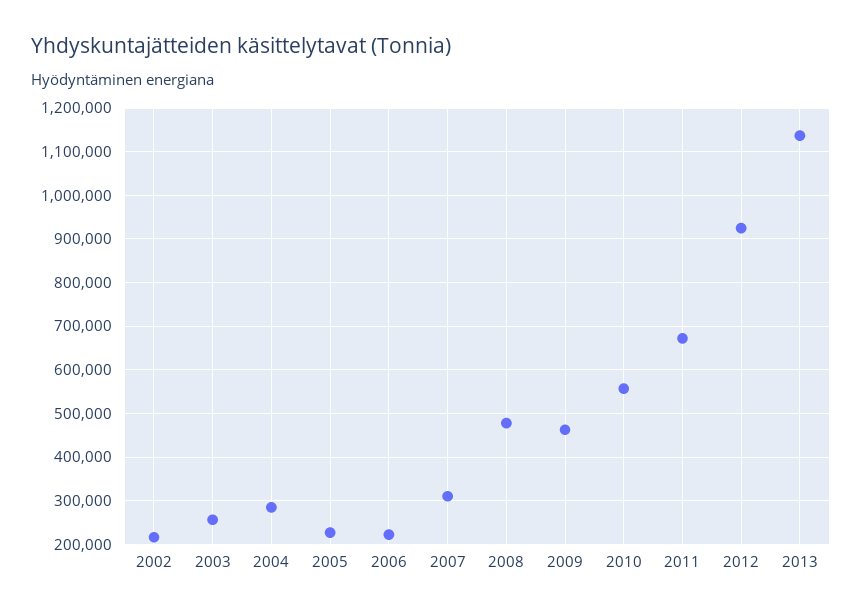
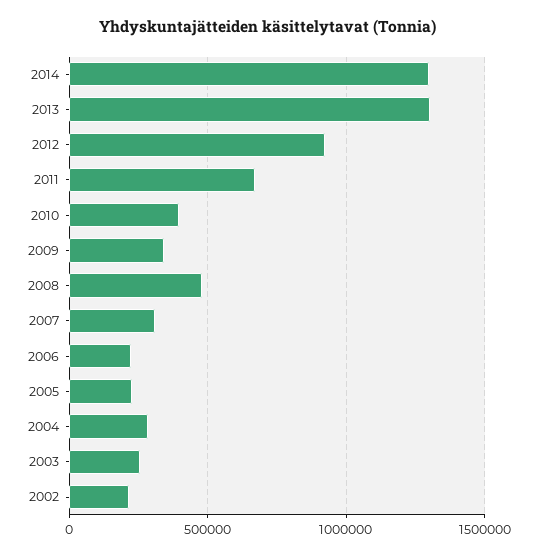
2009: 460000 -> 350000
2010: 560000 -> 400000
2013: 1140000 -> 1300000
2014: none -> 1300000

